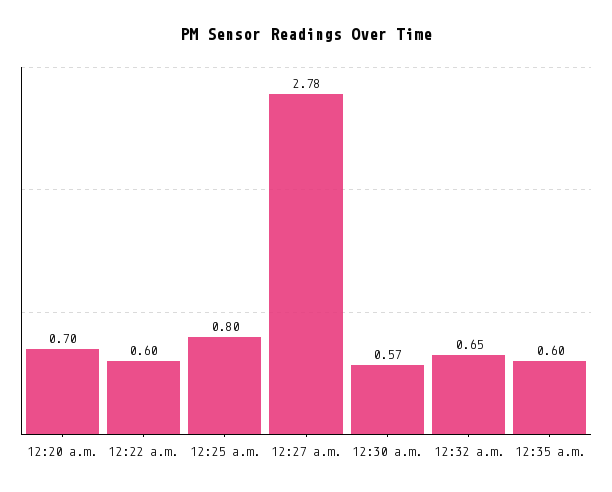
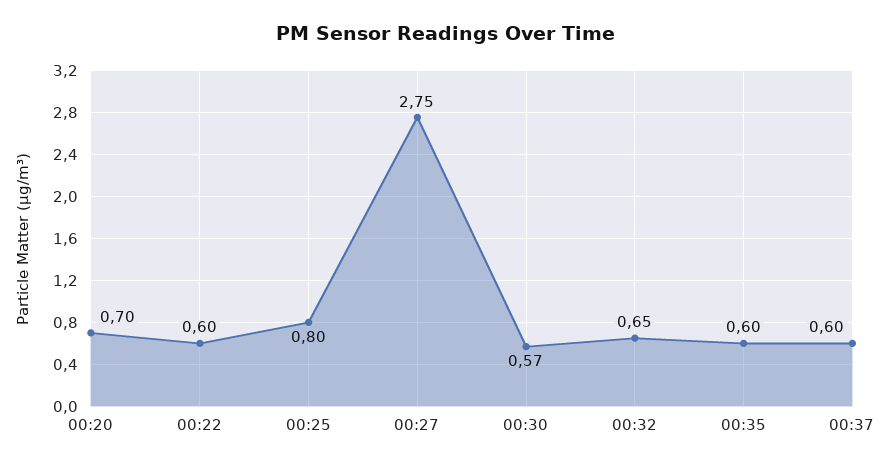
12:27 a.m.: 2.78 -> 2.75
00:37: none -> 0.6

